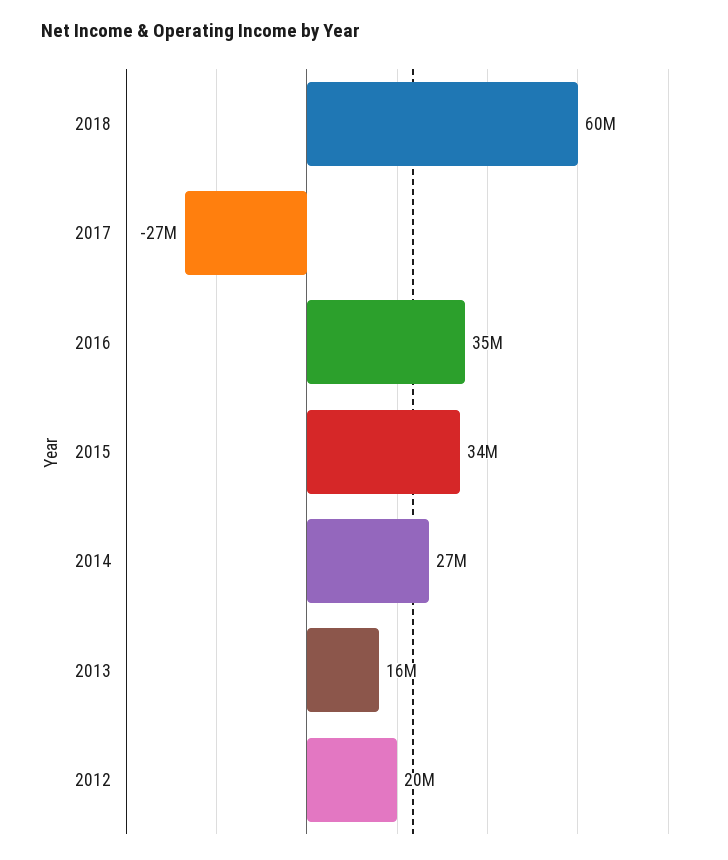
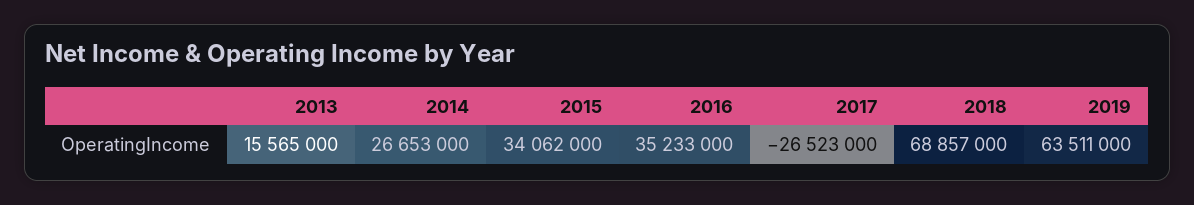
2018: 60000000 -> 68857000
2012: 20000000 -> none
2019: none -> 63511000

